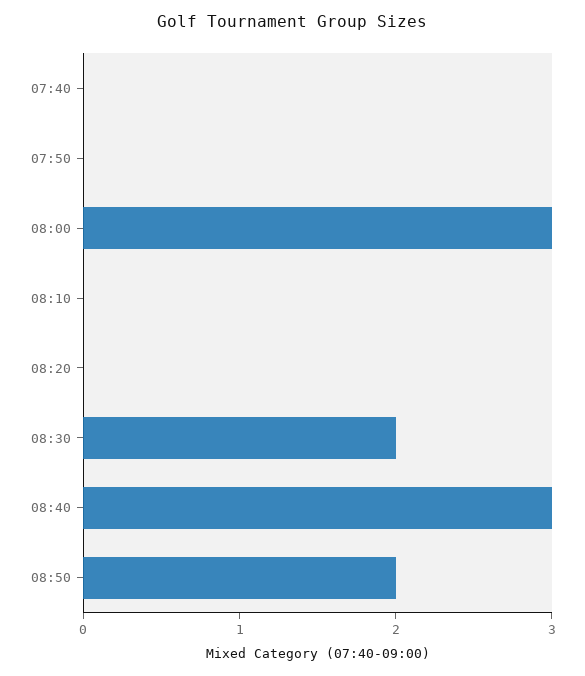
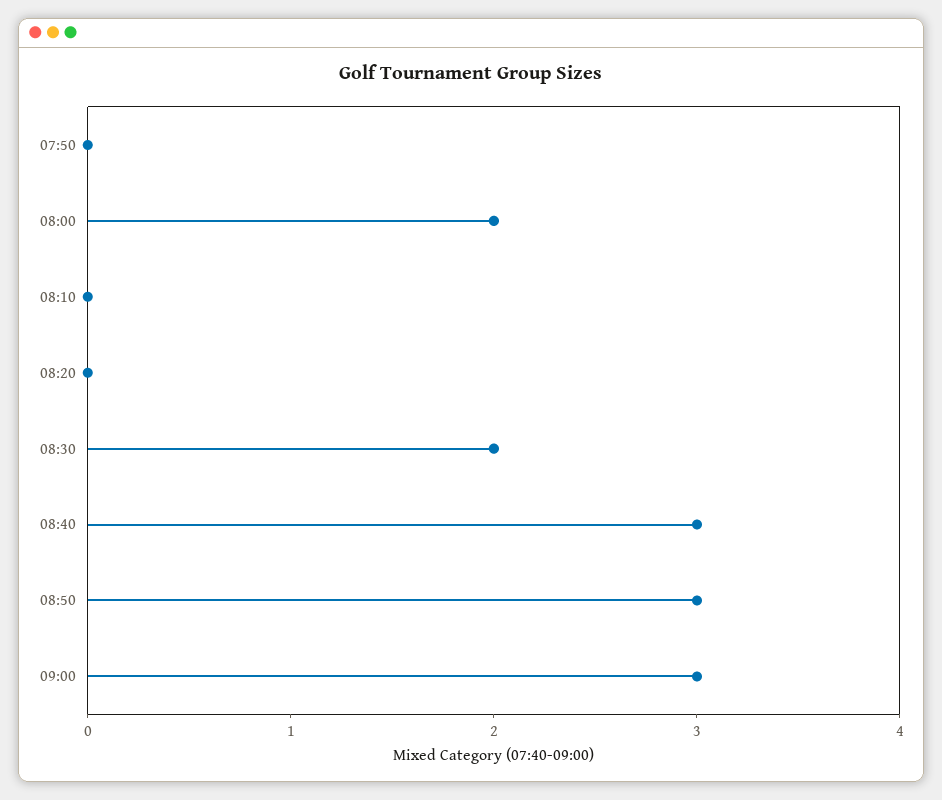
07:40: 0 -> none
08:00: 3 -> 2
08:50: 2 -> 3
09:00: none -> 3

